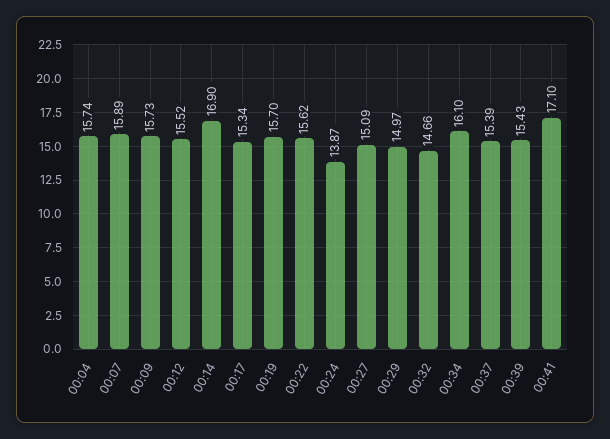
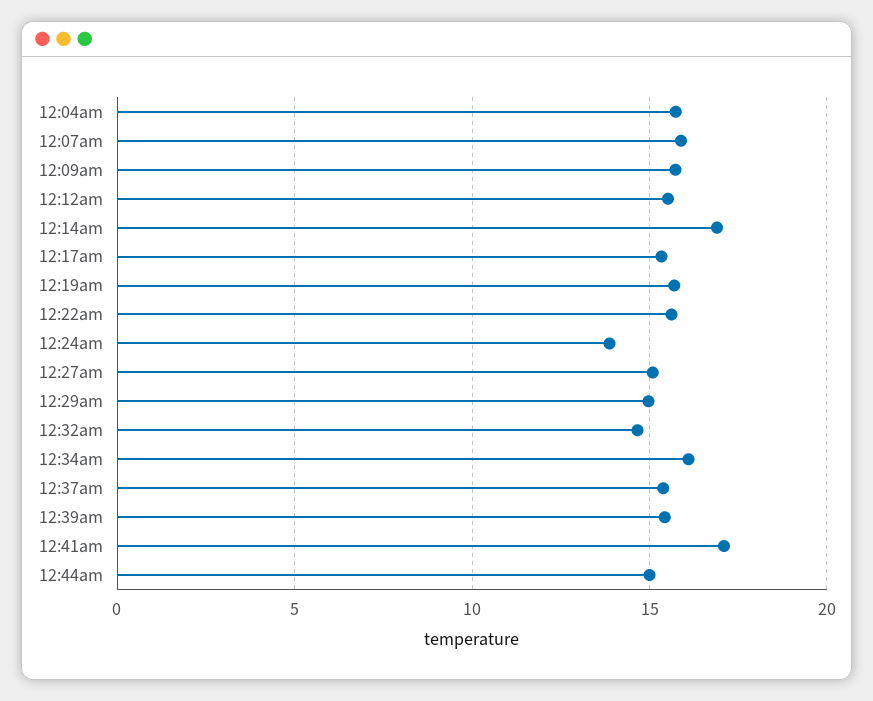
12:44am: none -> 15

